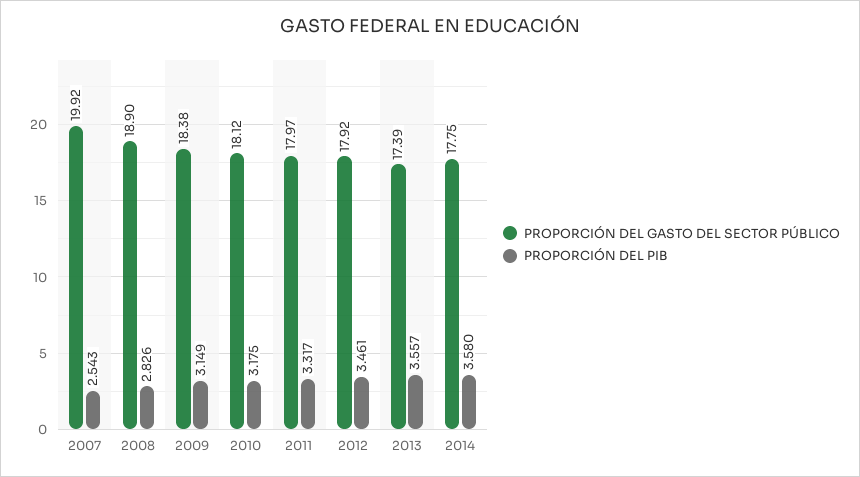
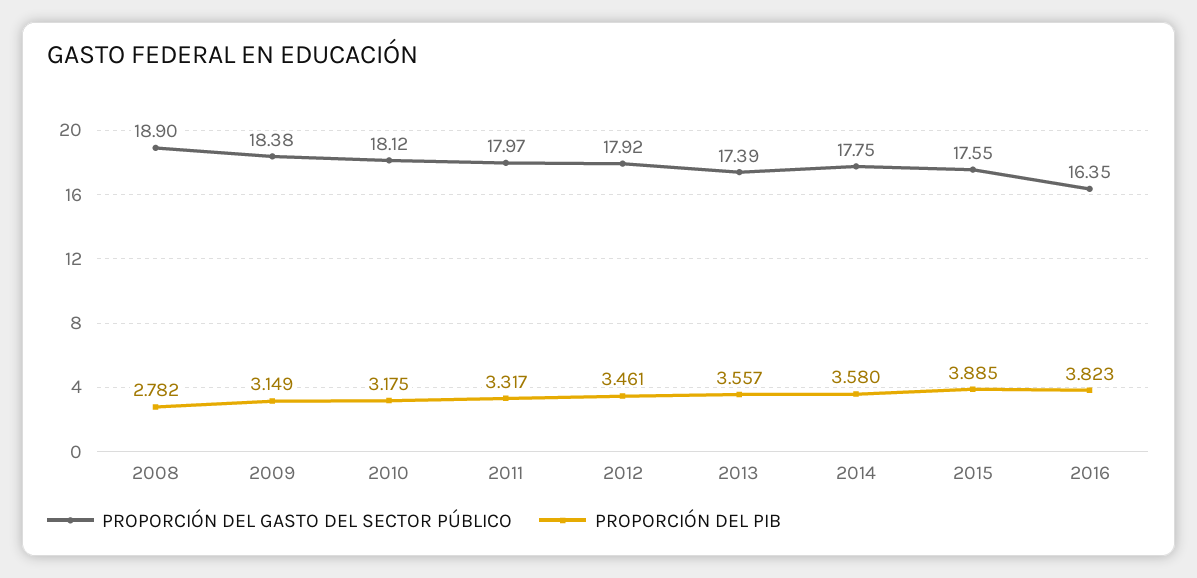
PROPORCIÓN DEL GASTO DEL SECTOR PÚBLICO, 2007: 19.92 -> none
PROPORCIÓN DEL PIB, 2007: 2.543 -> none
PROPORCIÓN DEL PIB, 2008: 2.826 -> 2.782
PROPORCIÓN DEL GASTO DEL SECTOR PÚBLICO, 2015: none -> 17.55
PROPORCIÓN DEL PIB, 2015: none -> 3.885
PROPORCIÓN DEL GASTO DEL SECTOR PÚBLICO, 2016: none -> 16.35
PROPORCIÓN DEL PIB, 2016: none -> 3.823

